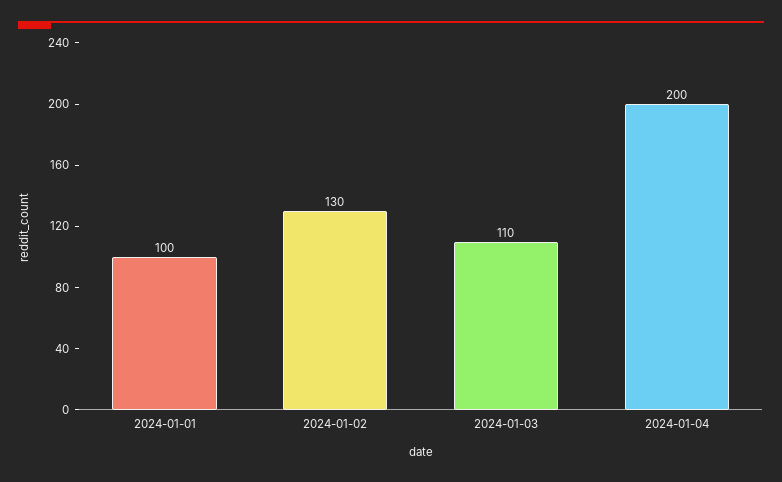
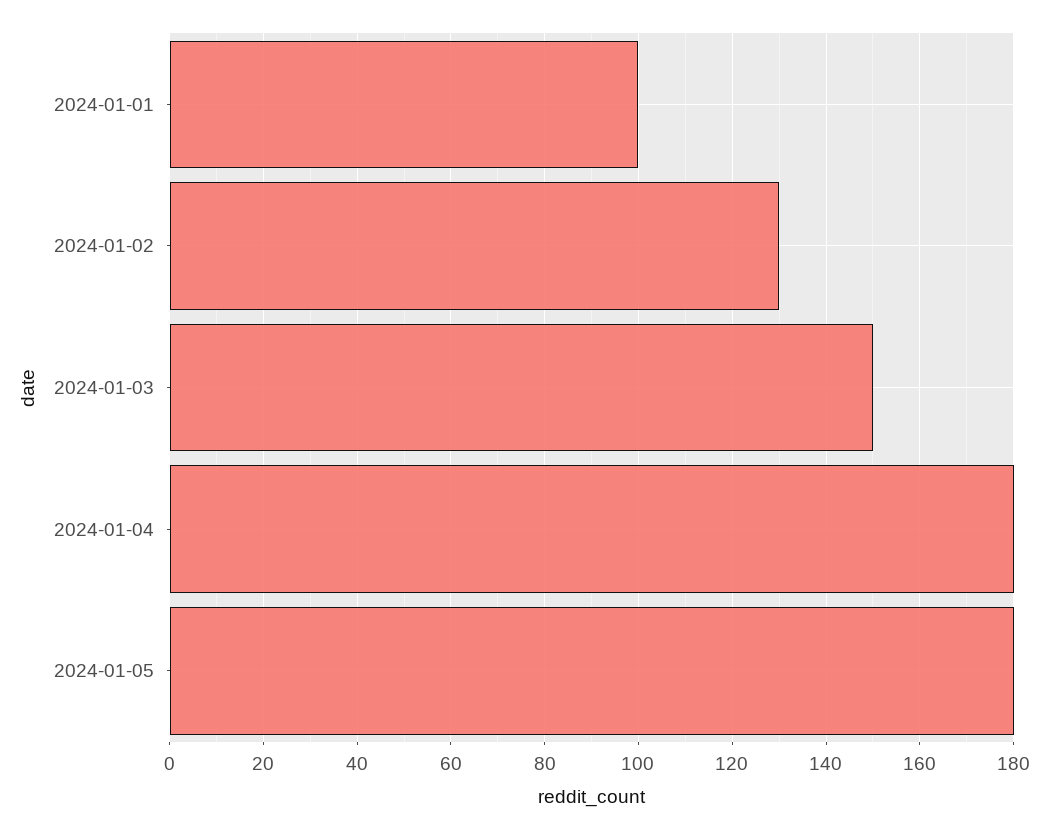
2024-01-03: 110 -> 150
2024-01-04: 200 -> 180
2024-01-05: none -> 180

